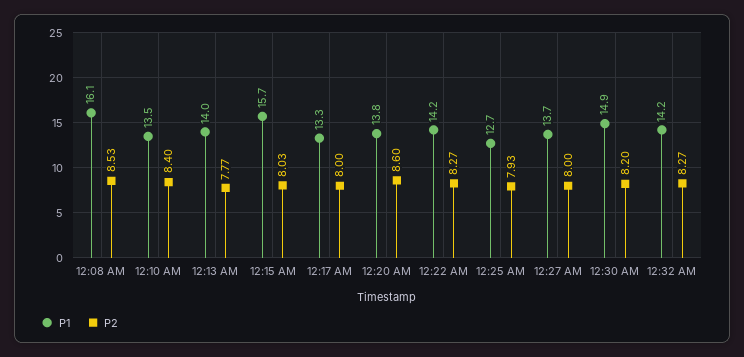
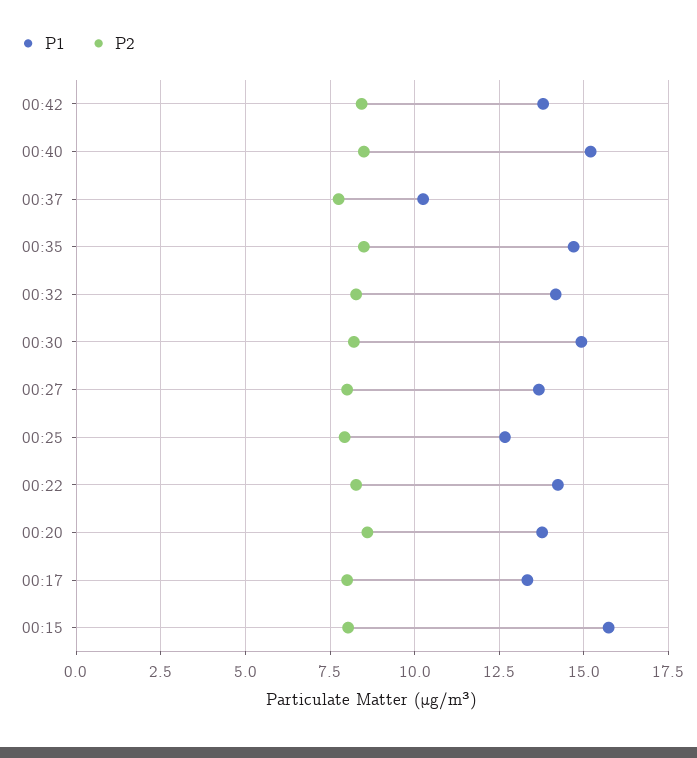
P1, 12:08 AM: 16.1 -> none
P2, 12:08 AM: 8.53 -> none
P1, 12:10 AM: 13.5 -> none
P2, 12:10 AM: 8.4 -> none
P1, 12:13 AM: 14 -> none
P2, 12:13 AM: 7.77 -> none
P1, 00:42: none -> 13.75
P2, 00:42: none -> 8.5
P1, 00:40: none -> 15.25
P2, 00:40: none -> 8.5
P1, 00:37: none -> 10.25
P2, 00:37: none -> 7.75
P1, 00:35: none -> 14.75
P2, 00:35: none -> 8.5

